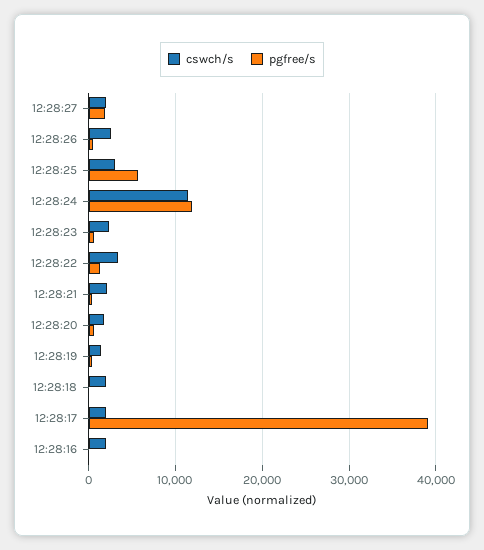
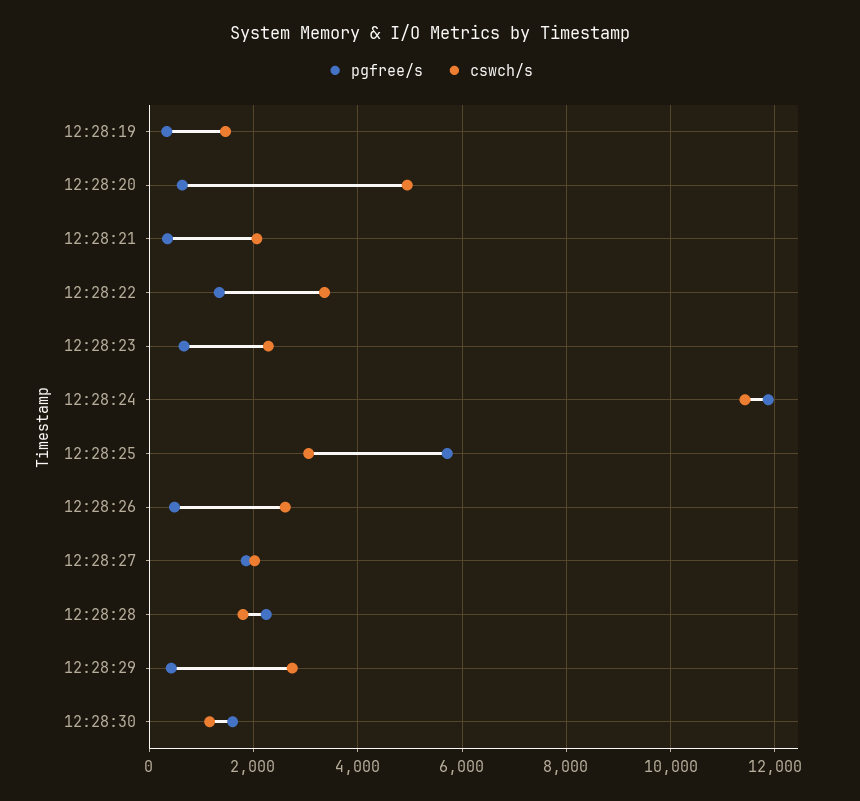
cswch/s, 12:28:20: 2000 -> 5000
cswch/s, 12:28:18: 2000 -> none
pgfree/s, 12:28:18: 0 -> none
cswch/s, 12:28:17: 2000 -> none
pgfree/s, 12:28:17: 39000 -> none
cswch/s, 12:28:16: 2000 -> none
pgfree/s, 12:28:16: 0 -> none
pgfree/s, 12:28:28: none -> 2200
cswch/s, 12:28:28: none -> 1800
pgfree/s, 12:28:29: none -> 400
cswch/s, 12:28:29: none -> 2800
pgfree/s, 12:28:30: none -> 1600
cswch/s, 12:28:30: none -> 1200

